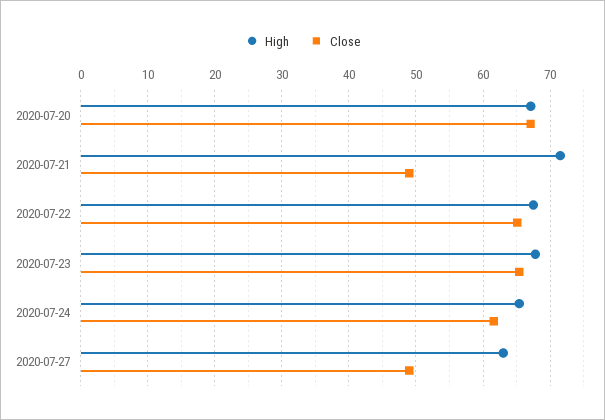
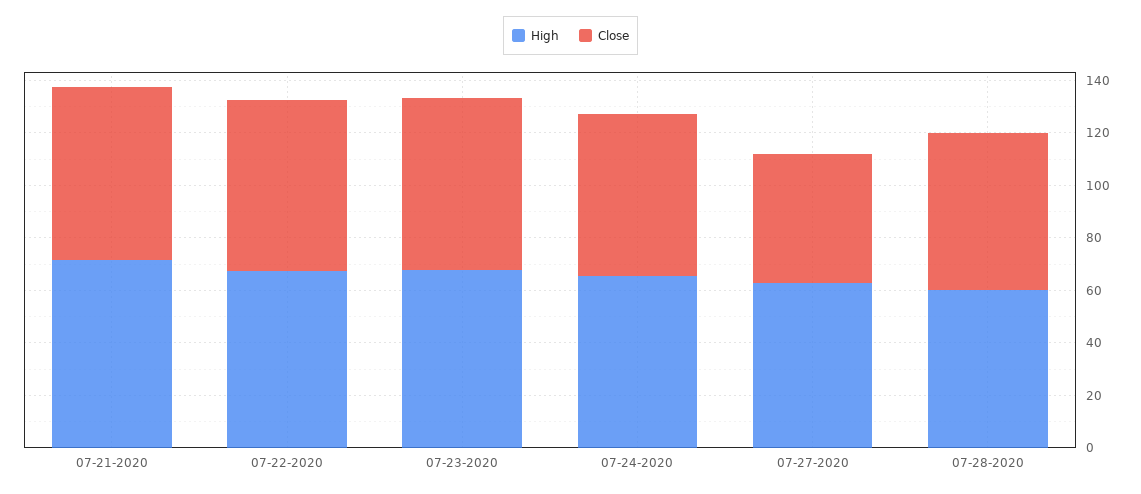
High, 2020-07-20: 67 -> none
Close, 2020-07-20: 67 -> none
Close, 2020-07-21: 49 -> 65
High, 07-28-2020: none -> 60
Close, 07-28-2020: none -> 60

